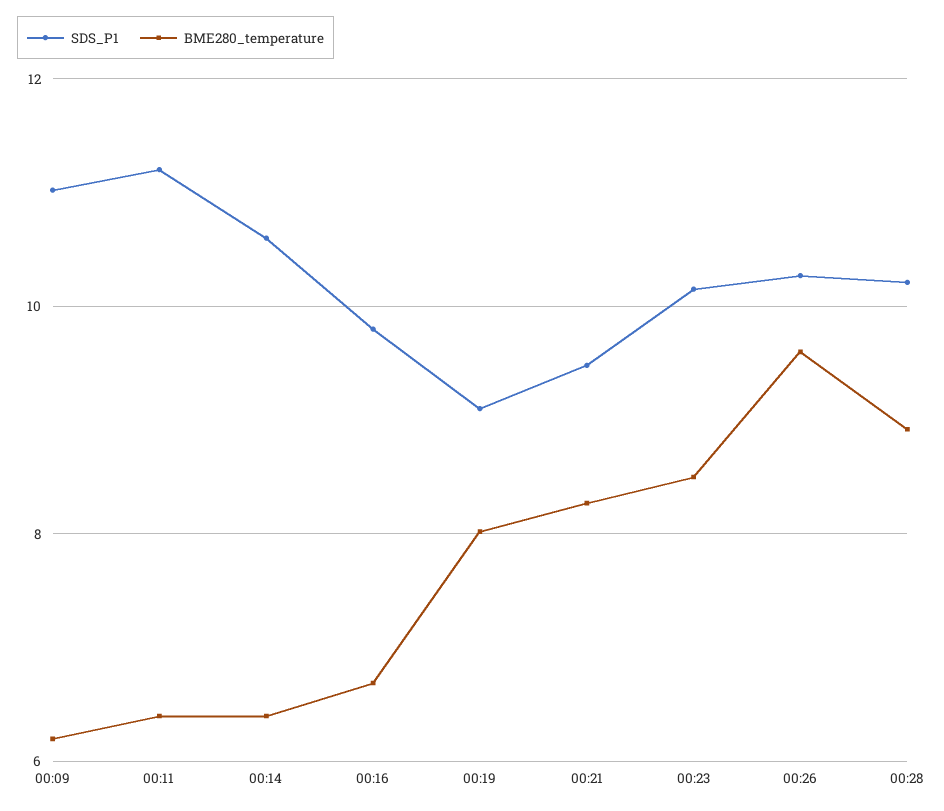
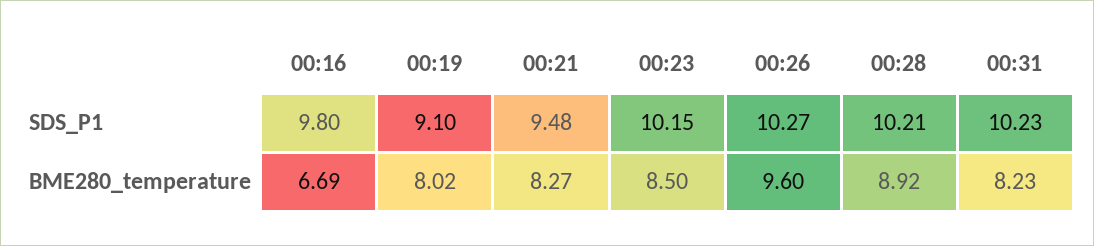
SDS_P1, 00:09: 11 -> none
BME280_temperature, 00:09: 6.2 -> none
SDS_P1, 00:11: 11.2 -> none
BME280_temperature, 00:11: 6.4 -> none
SDS_P1, 00:14: 10.6 -> none
BME280_temperature, 00:14: 6.4 -> none
SDS_P1, 00:31: none -> 10.23
BME280_temperature, 00:31: none -> 8.23

